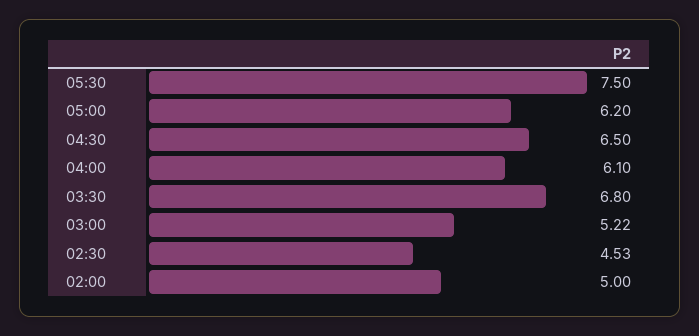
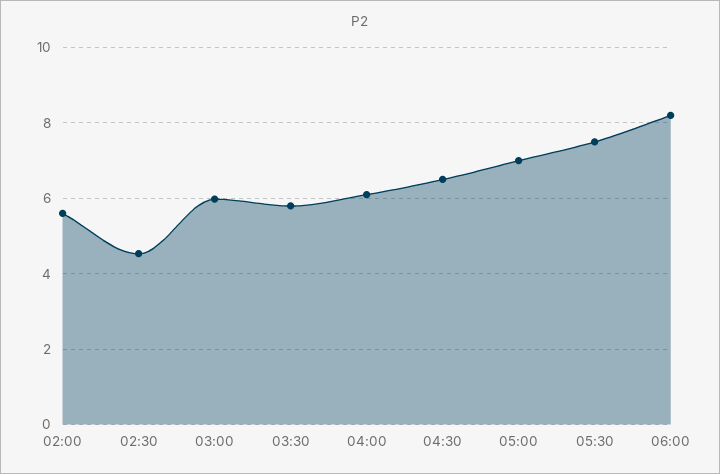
05:00: 6.2 -> 7
03:30: 6.8 -> 5.8
03:00: 5.22 -> 6
02:00: 5 -> 5.6
06:00: none -> 8.2

